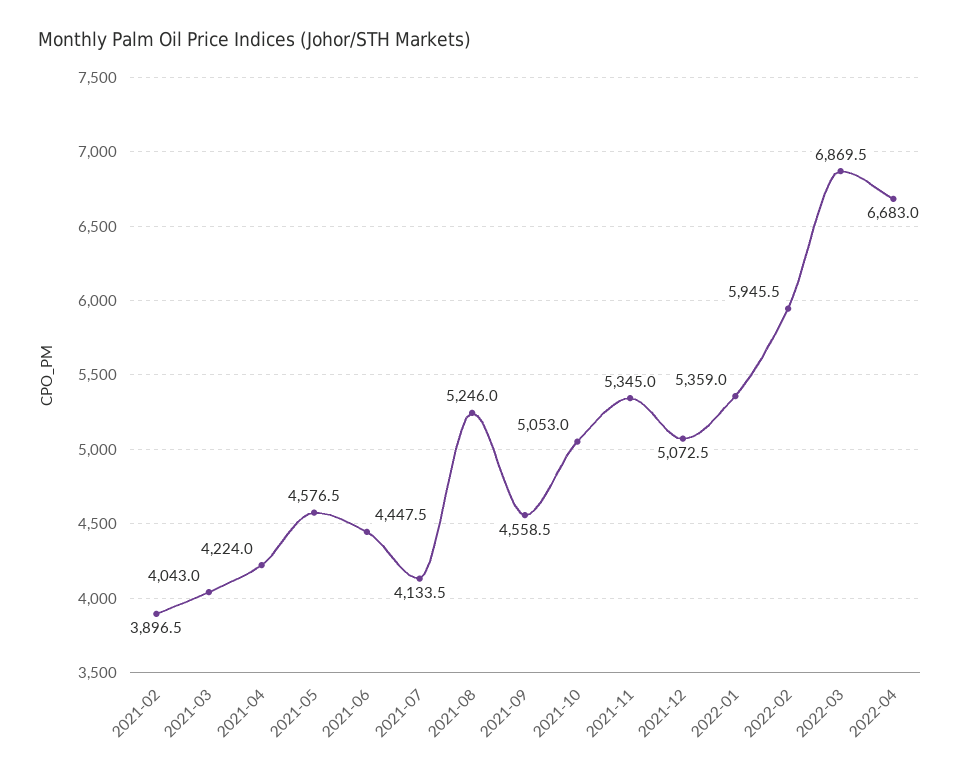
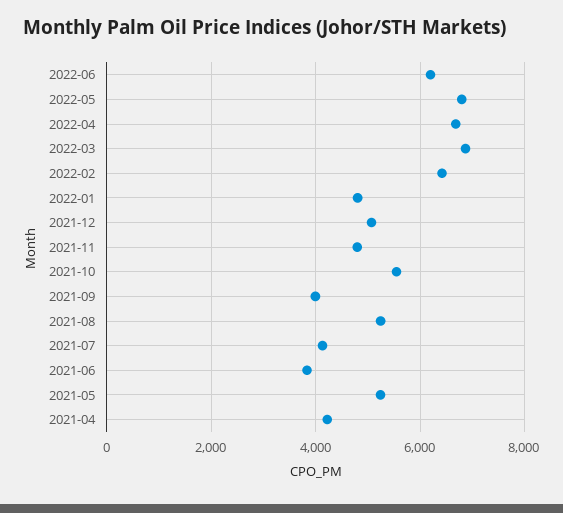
2021-02: 3896.5 -> none
2021-03: 4043 -> none
2021-05: 4576.5 -> 5200
2021-06: 4447.5 -> 3800
2021-09: 4558.5 -> 4000
2021-10: 5053 -> 5600
2021-11: 5345 -> 4800
2022-01: 5359 -> 4800
2022-02: 5945.5 -> 6400
2022-06: none -> 6200
2022-05: none -> 6800

